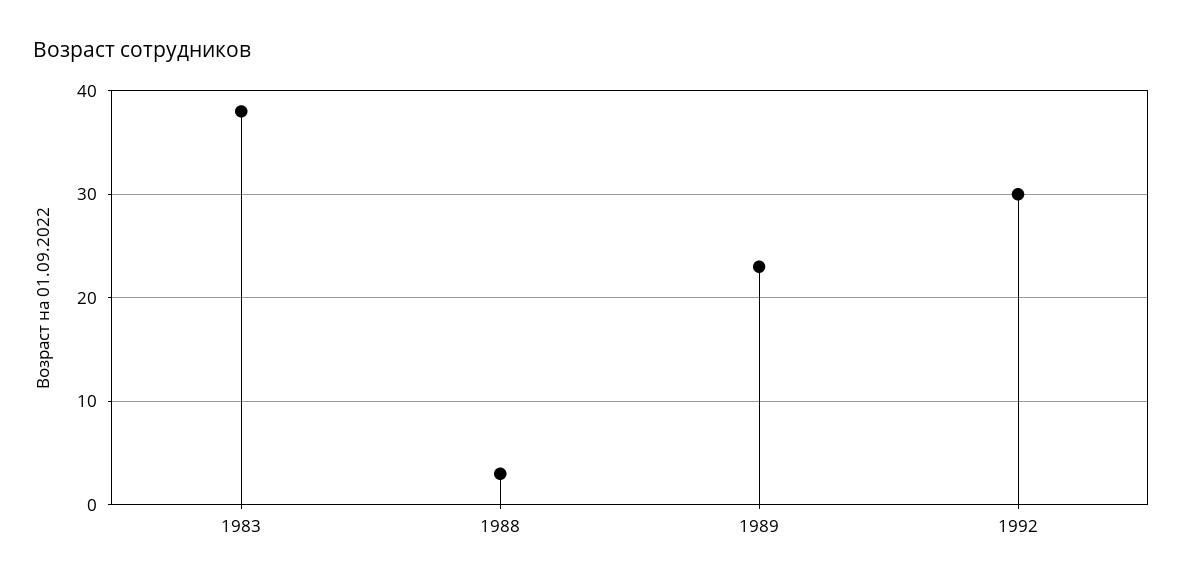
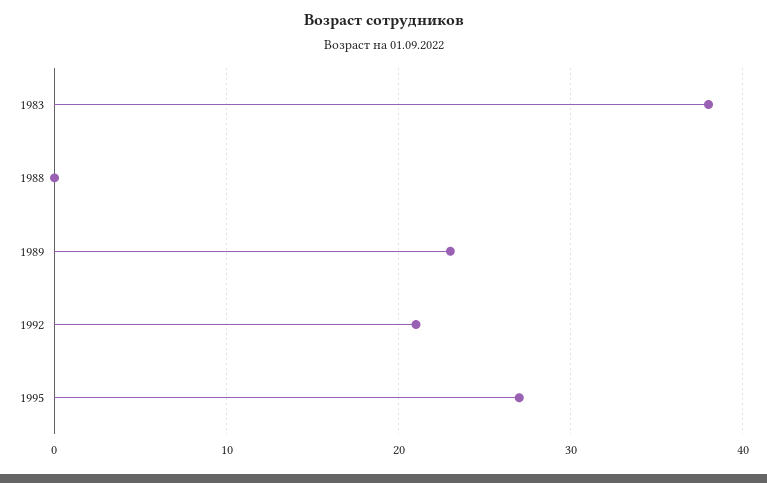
1988: 3 -> 0
1992: 30 -> 21
1995: none -> 27

